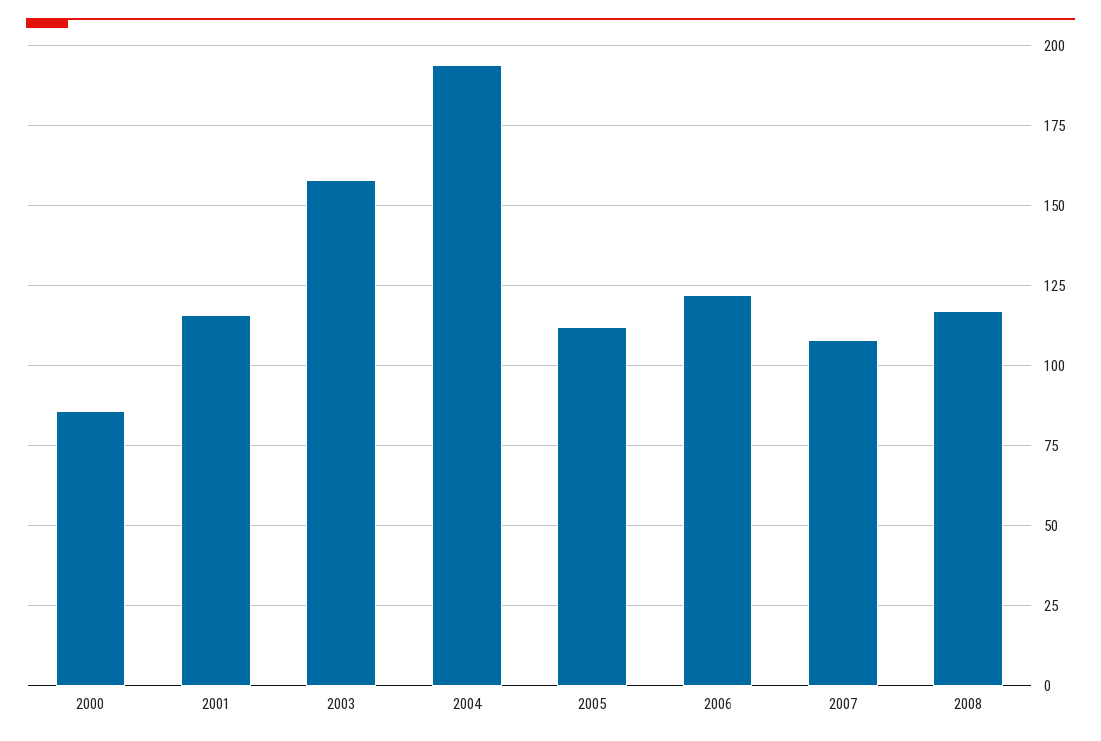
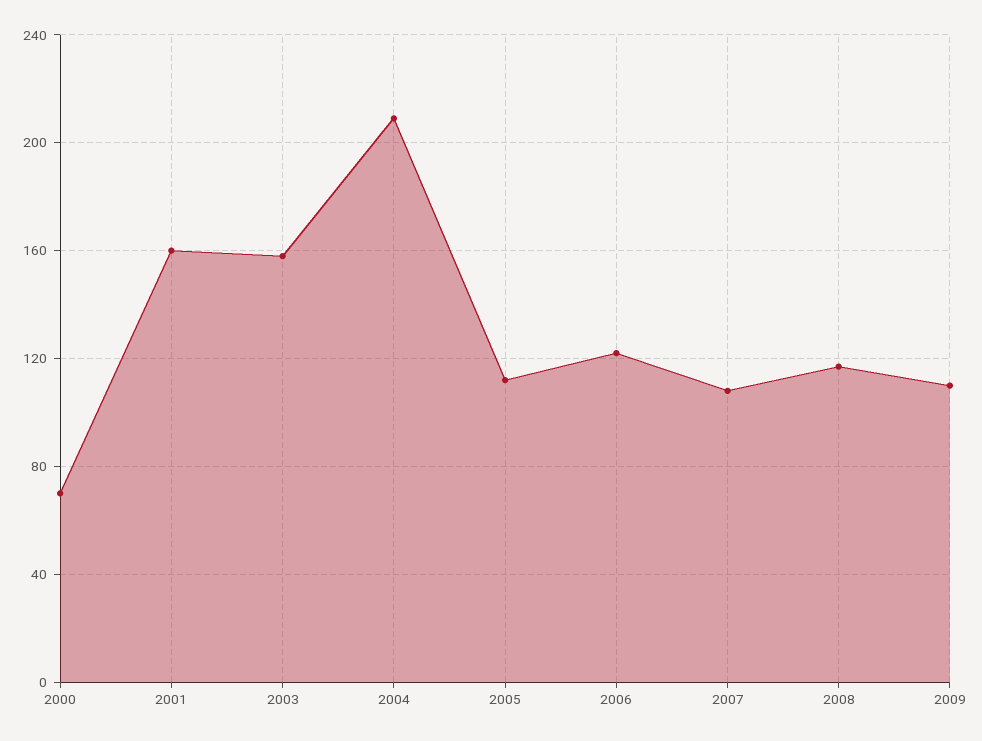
2000: 85 -> 70
2001: 115 -> 160
2004: 195 -> 210
2009: none -> 110

